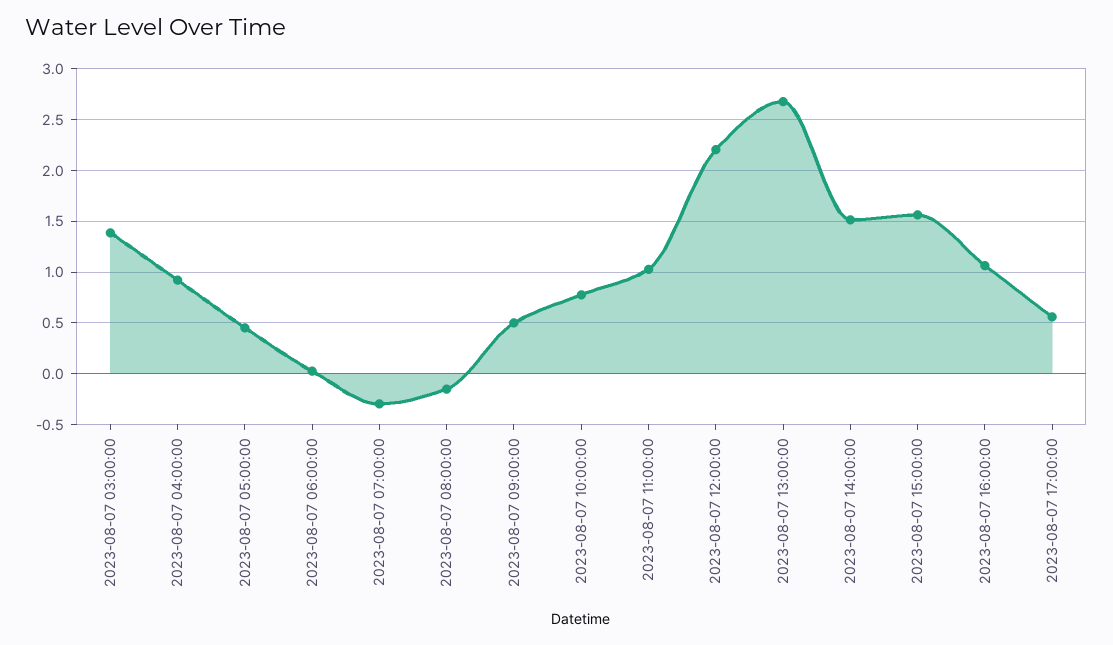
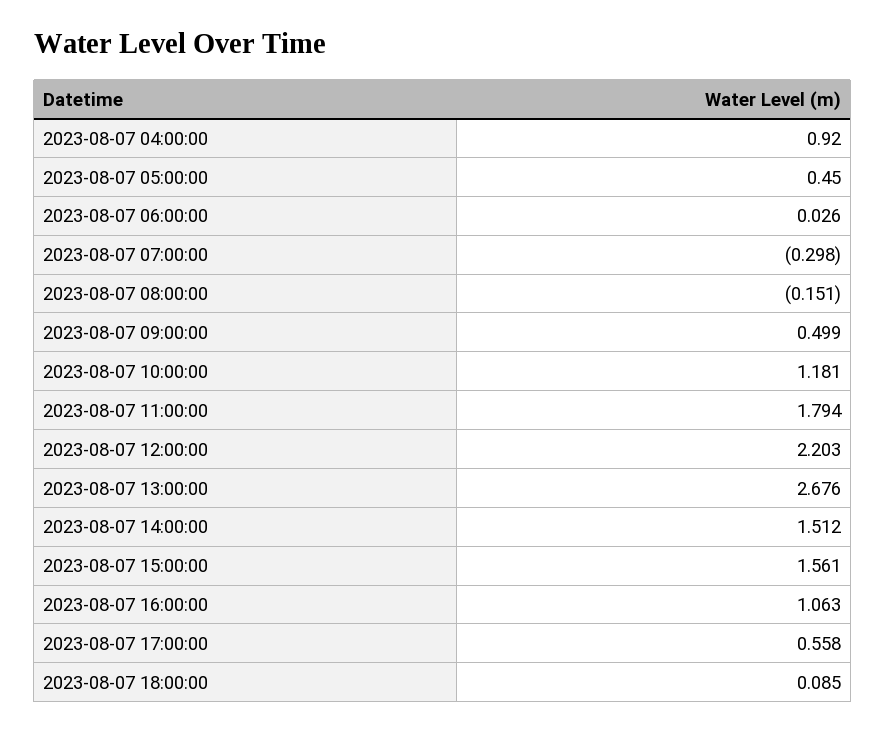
2023-08-07 03:00:00: 1.4 -> none
2023-08-07 10:00:00: 0.8 -> 1.181
2023-08-07 11:00:00: 1 -> 1.794
2023-08-07 18:00:00: none -> 0.085

